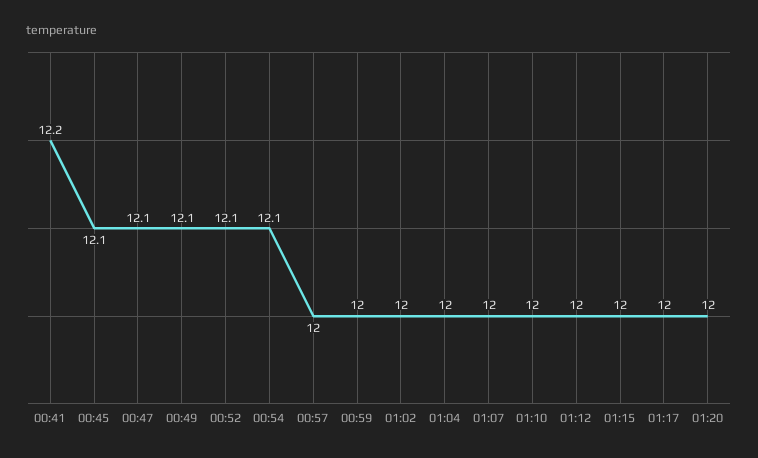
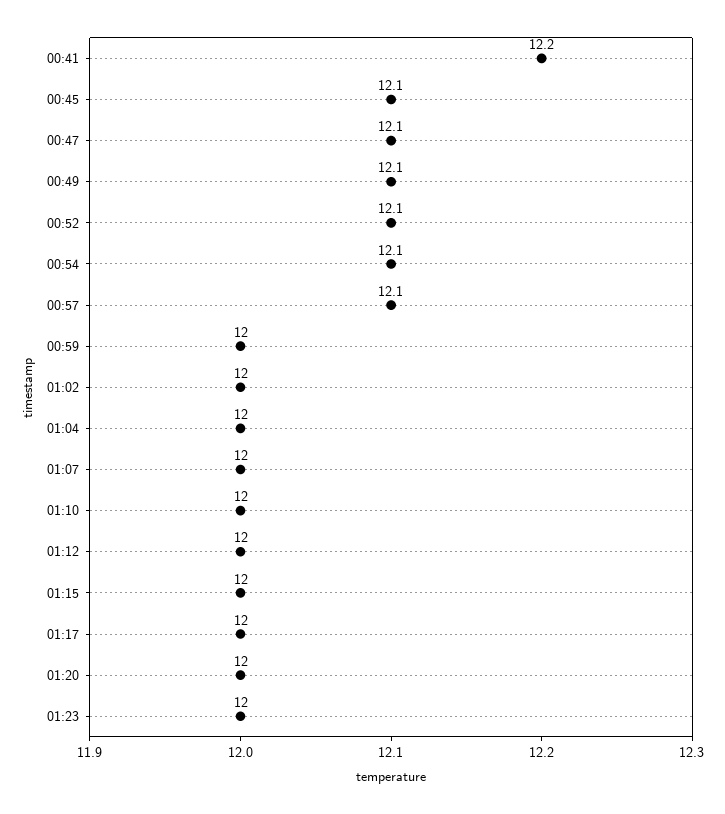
00:57: 12 -> 12.1
01:23: none -> 12

